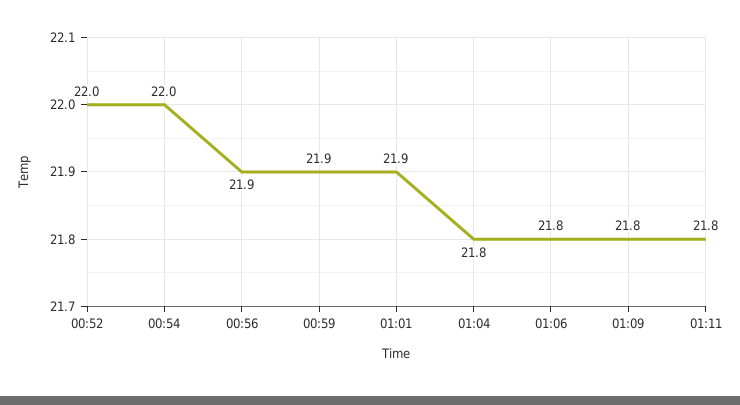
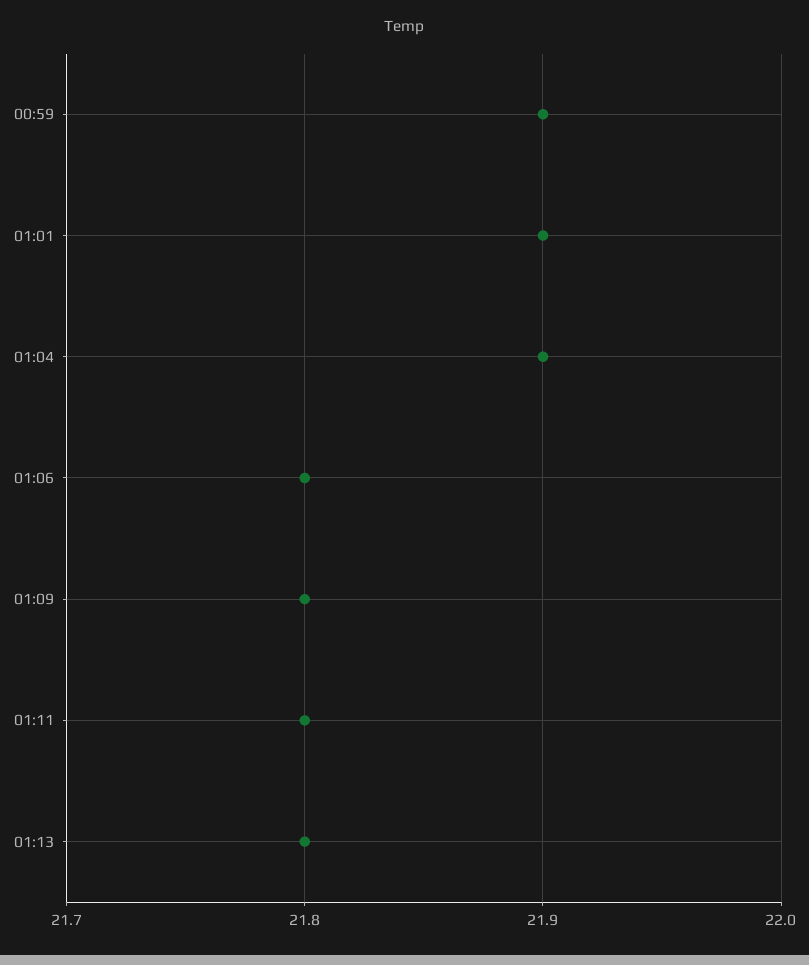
00:52: 22 -> none
00:54: 22 -> none
00:56: 21.9 -> none
01:04: 21.8 -> 21.9
01:13: none -> 21.8

